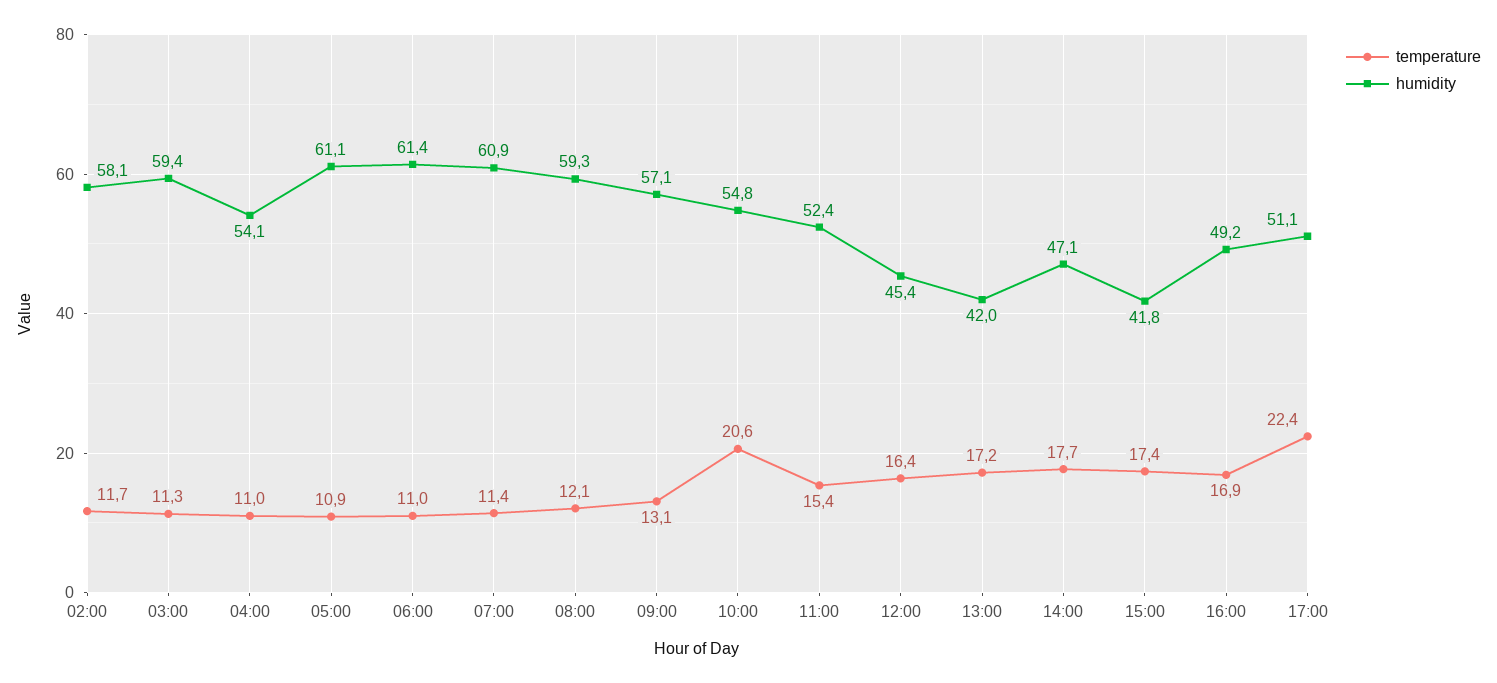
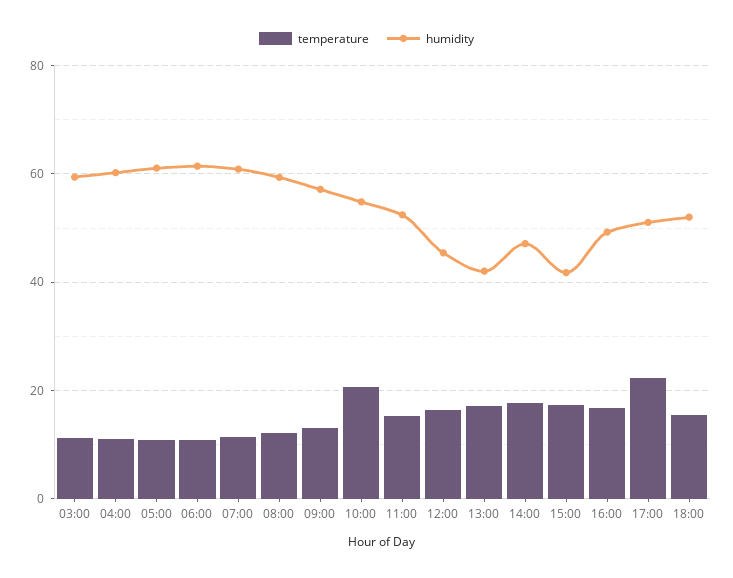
temperature, 02:00: 11.7 -> none
humidity, 02:00: 58.1 -> none
humidity, 04:00: 54.1 -> 60
temperature, 18:00: none -> 16
humidity, 18:00: none -> 52

